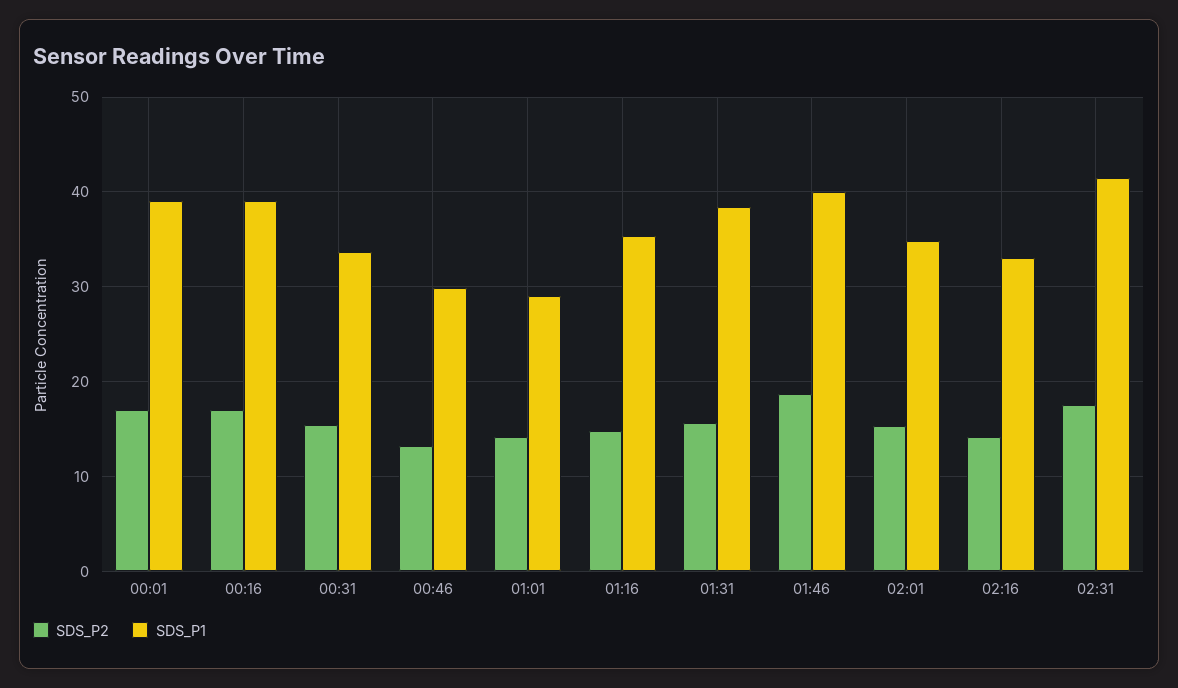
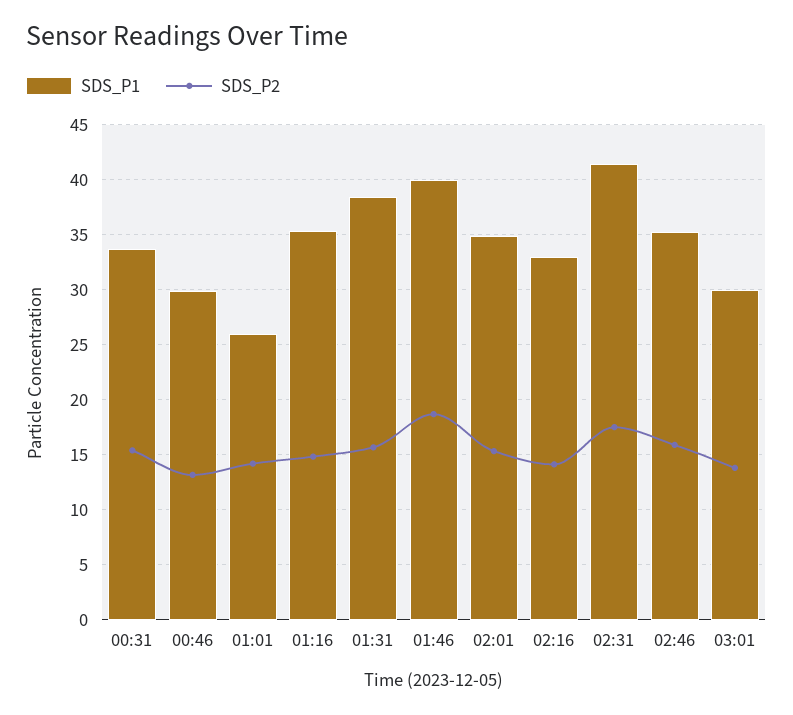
SDS_P2, 00:01: 17 -> none
SDS_P1, 00:01: 39 -> none
SDS_P2, 00:16: 17 -> none
SDS_P1, 00:16: 39 -> none
SDS_P1, 01:01: 29 -> 26
SDS_P1, 02:46: none -> 35
SDS_P2, 02:46: none -> 16
SDS_P1, 03:01: none -> 30
SDS_P2, 03:01: none -> 14

